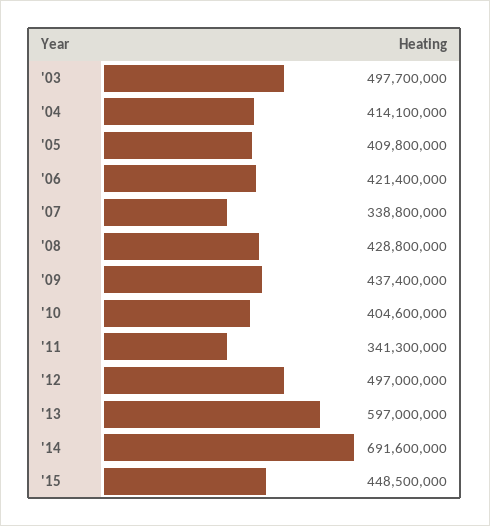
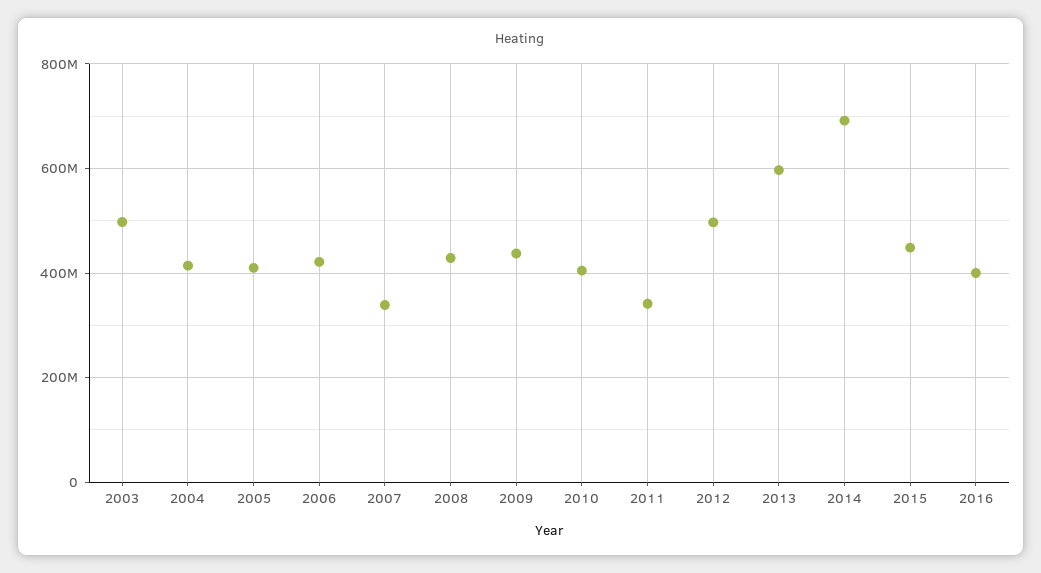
2016: none -> 400000000

